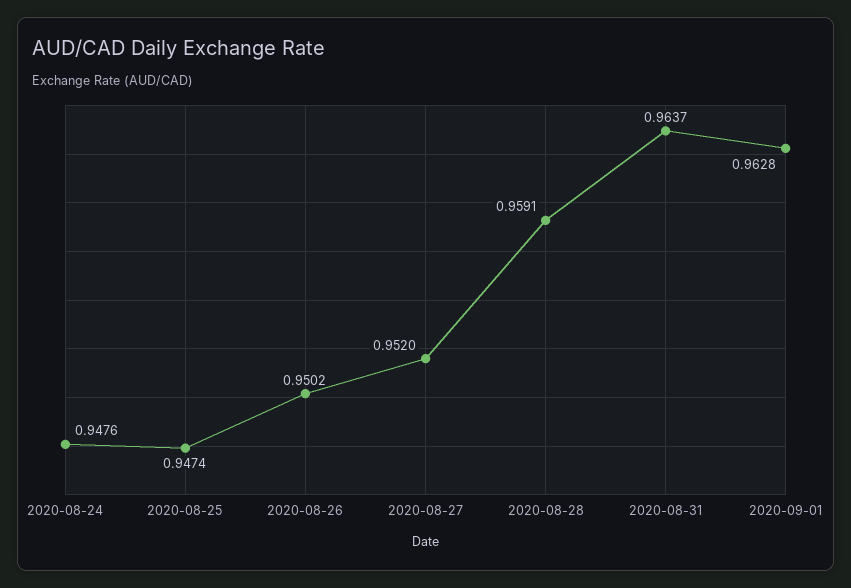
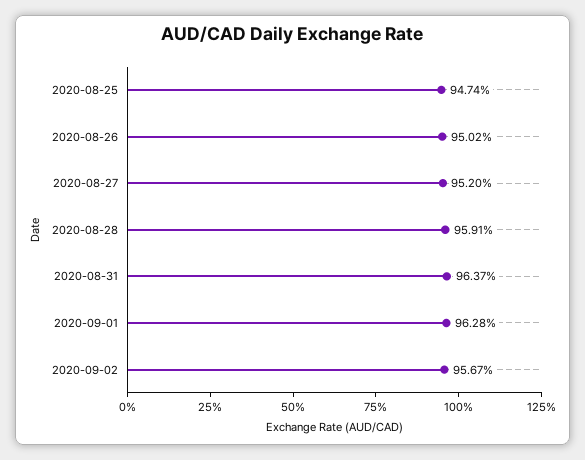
2020-08-24: 0.9476 -> none
2020-09-02: none -> 0.9567

